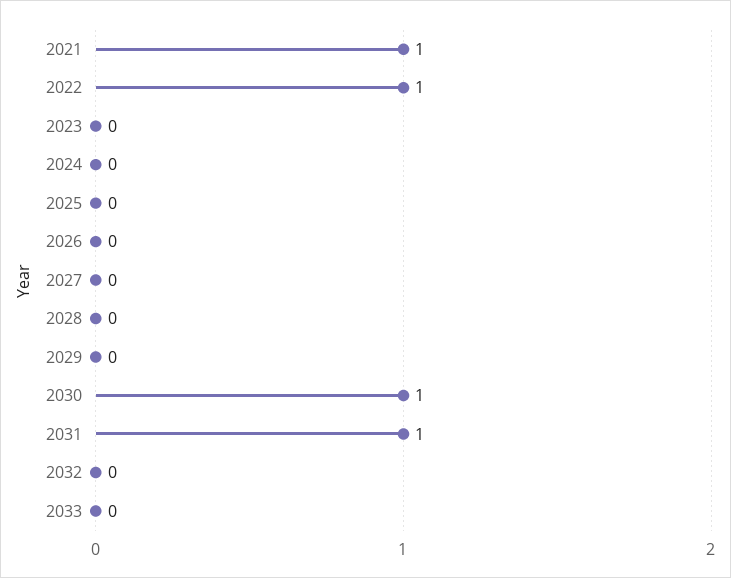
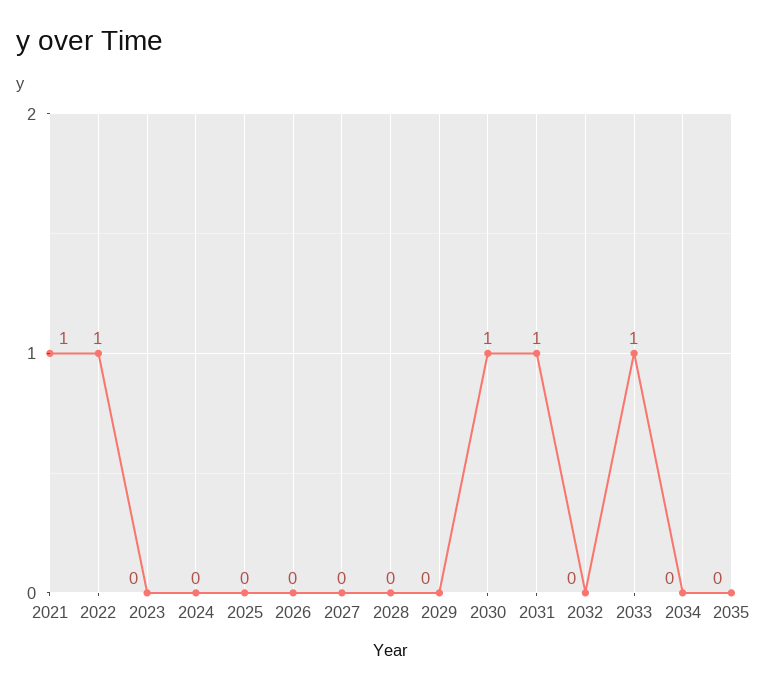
2033: 0 -> 1
2034: none -> 0
2035: none -> 0

